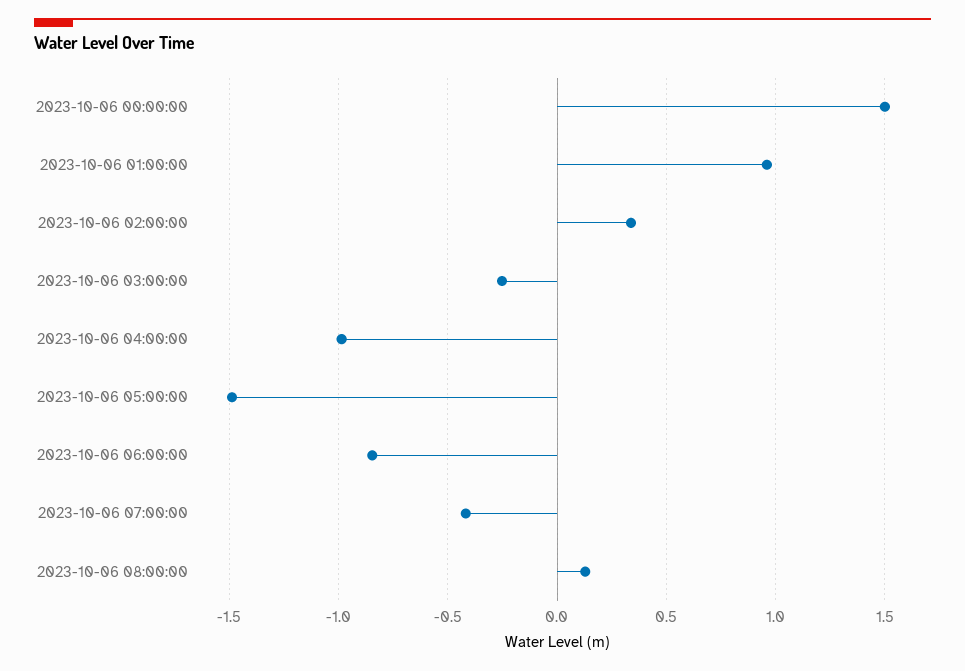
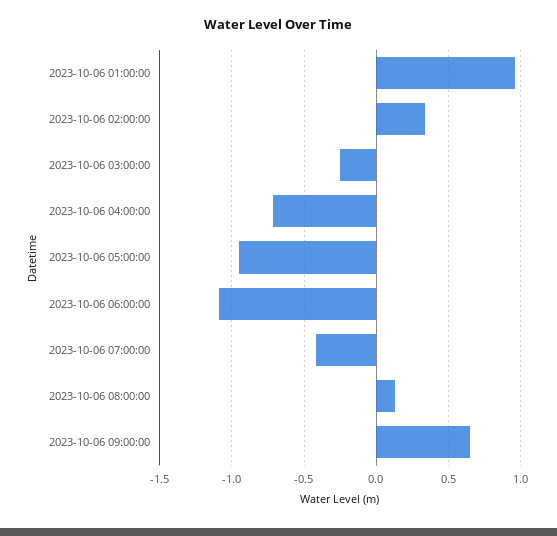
2023-10-06 00:00:00: 1.5 -> none
2023-10-06 04:00:00: -1 -> -0.7
2023-10-06 05:00:00: -1.5 -> -0.95
2023-10-06 06:00:00: -0.85 -> -1.1
2023-10-06 09:00:00: none -> 0.65

